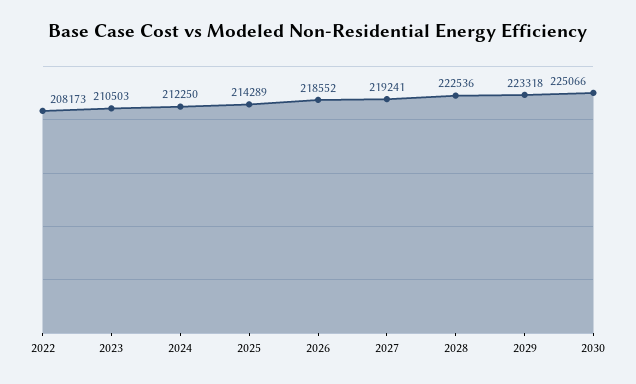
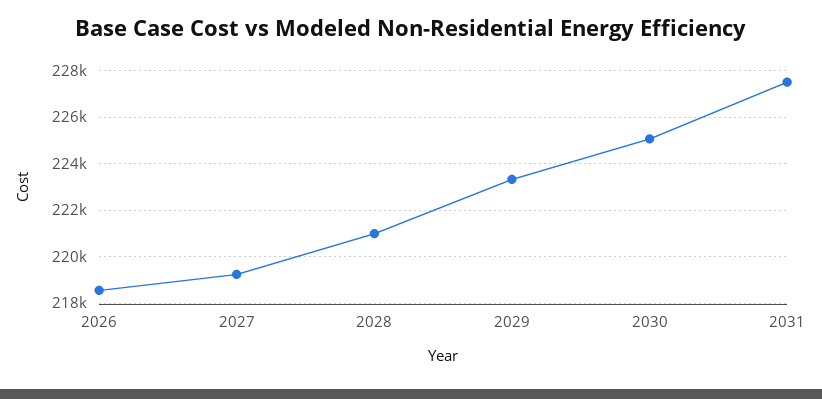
2022: 208173 -> none
2023: 210503 -> none
2024: 212250 -> none
2025: 214289 -> none
2028: 222536 -> 221000
2031: none -> 227500

